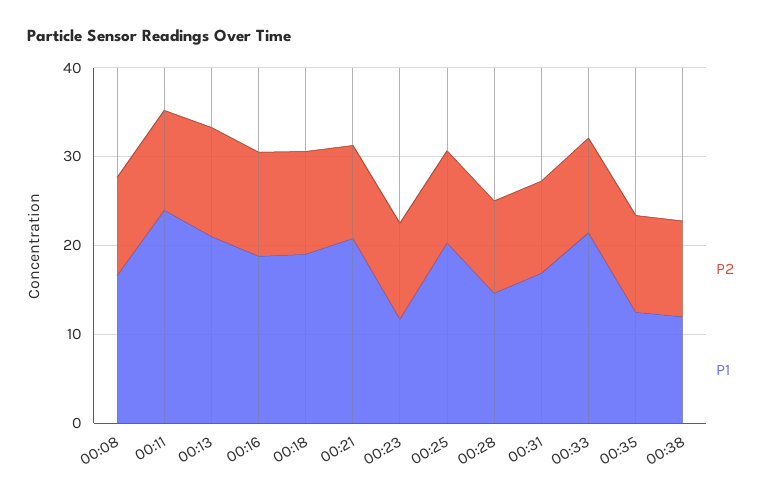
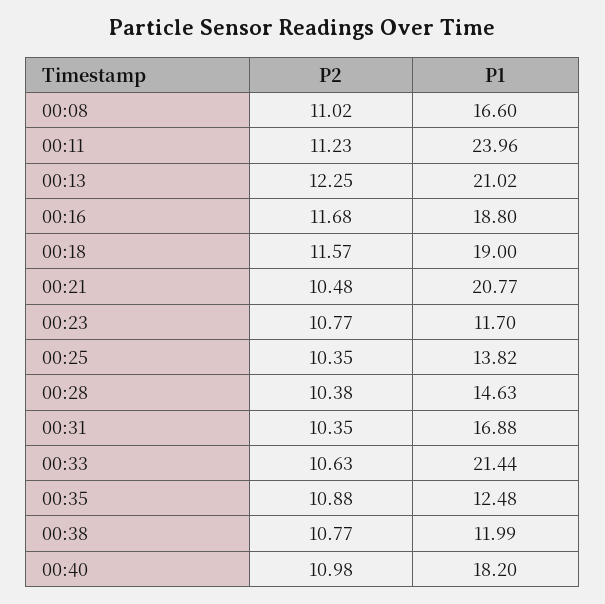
P1, 00:25: 20 -> 13.82
P2, 00:40: none -> 10.98
P1, 00:40: none -> 18.2

